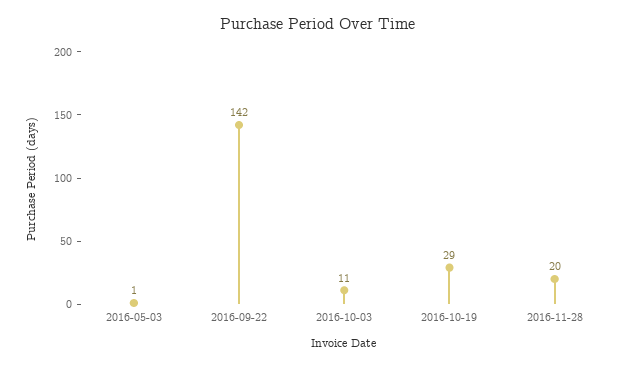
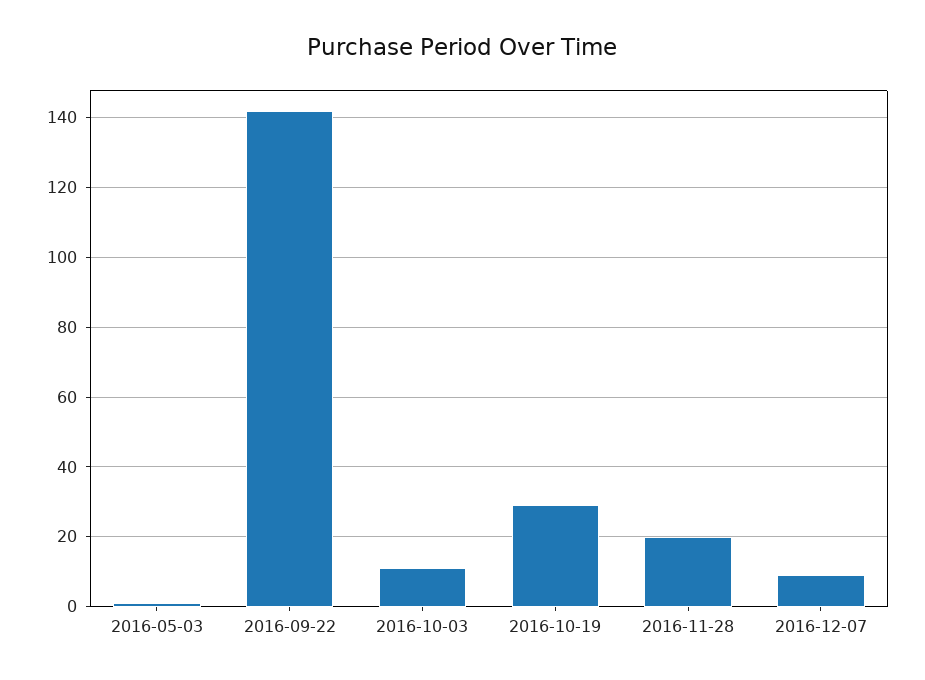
2016-12-07: none -> 10

